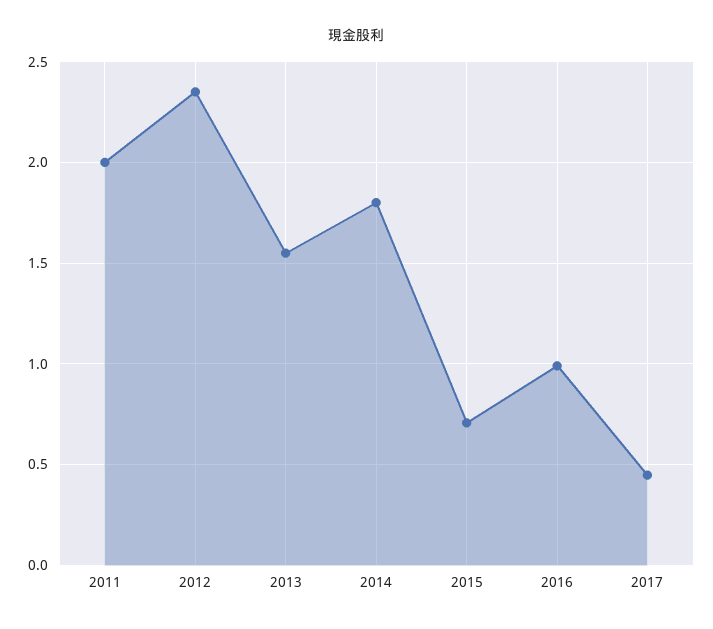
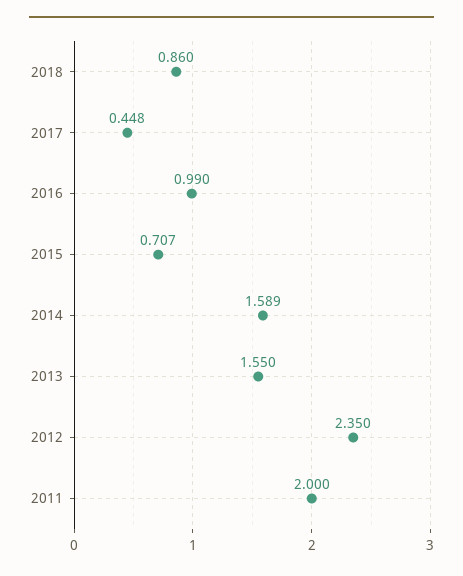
2014: 1.8 -> 1.589
2018: none -> 0.86

